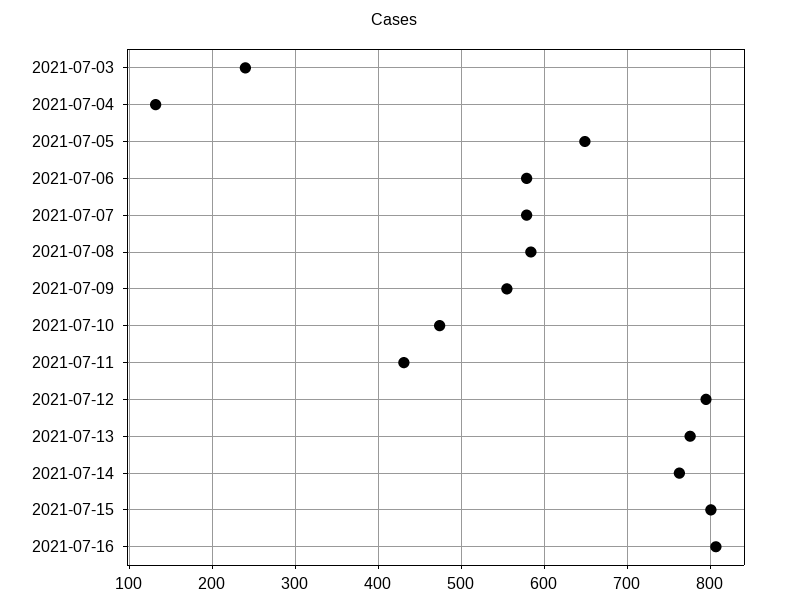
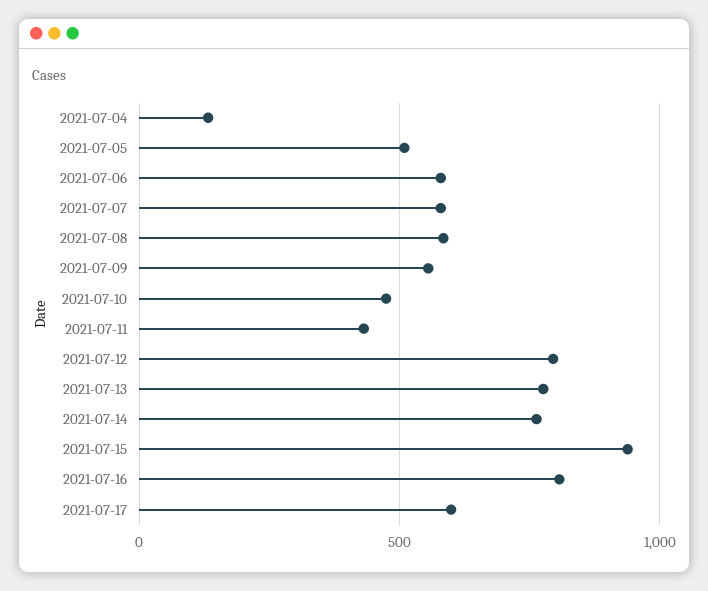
2021-07-03: 240 -> none
2021-07-05: 650 -> 500
2021-07-15: 800 -> 950
2021-07-17: none -> 600

